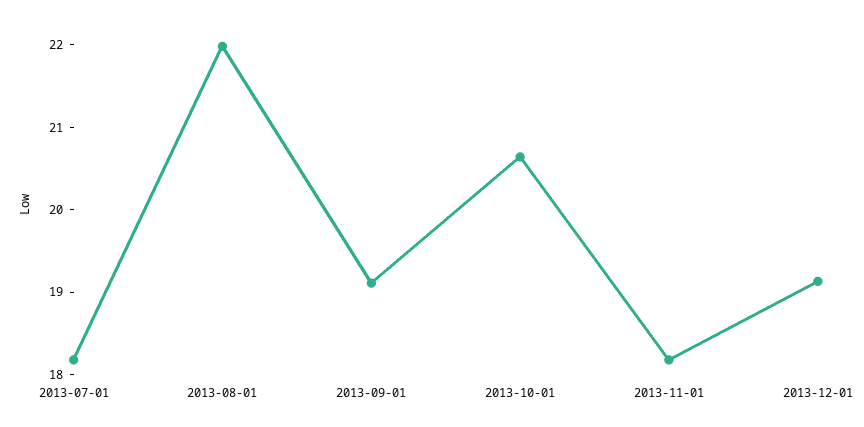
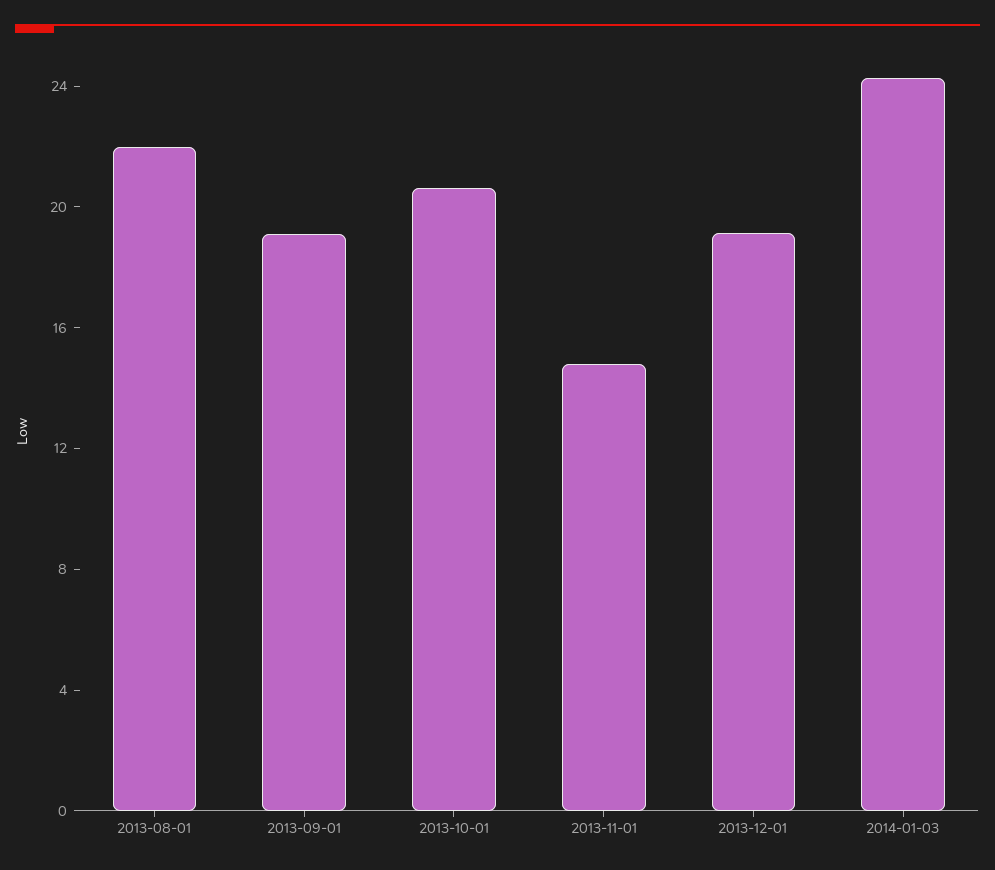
2013-07-01: 18.2 -> none
2013-11-01: 18.2 -> 15
2014-01-03: none -> 24

